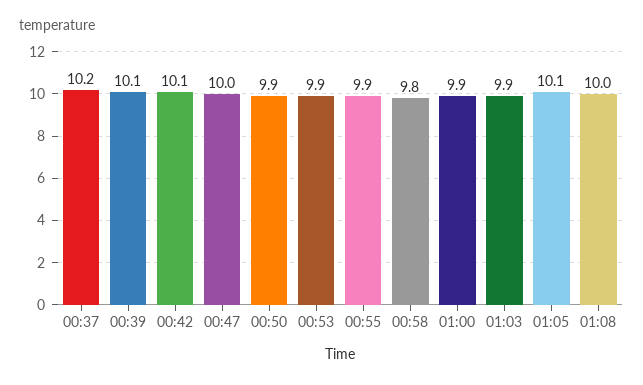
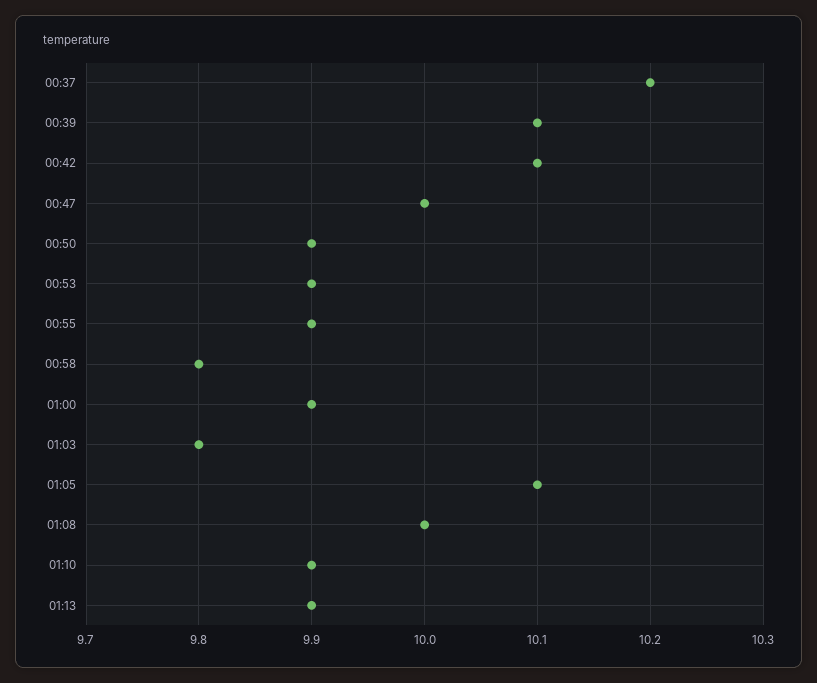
01:03: 9.9 -> 9.8
01:10: none -> 9.9
01:13: none -> 9.9

